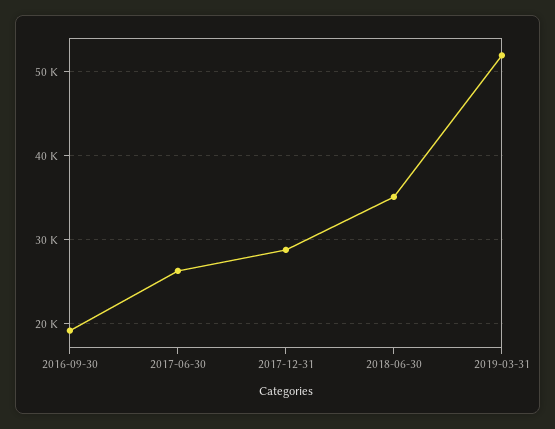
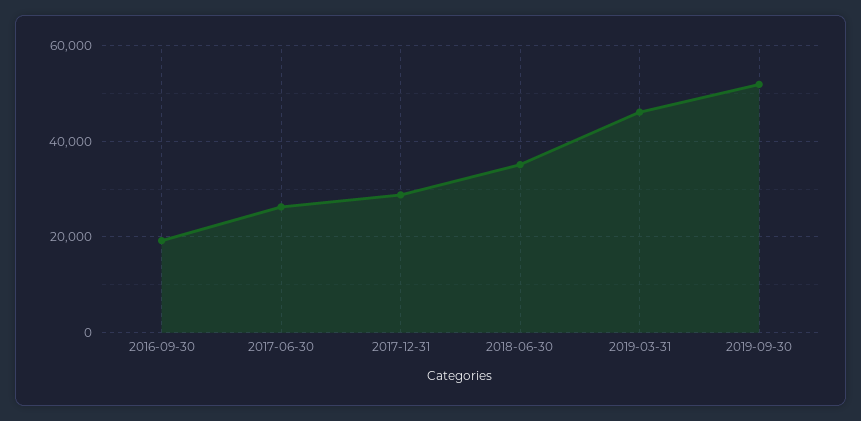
2019-03-31: 52000 -> 46000
2019-09-30: none -> 52000

